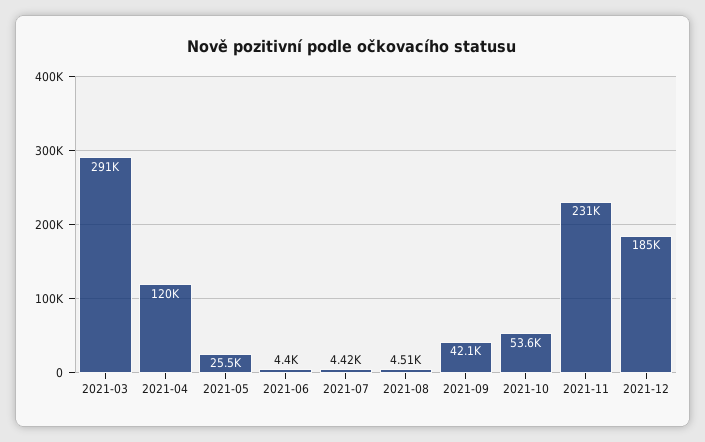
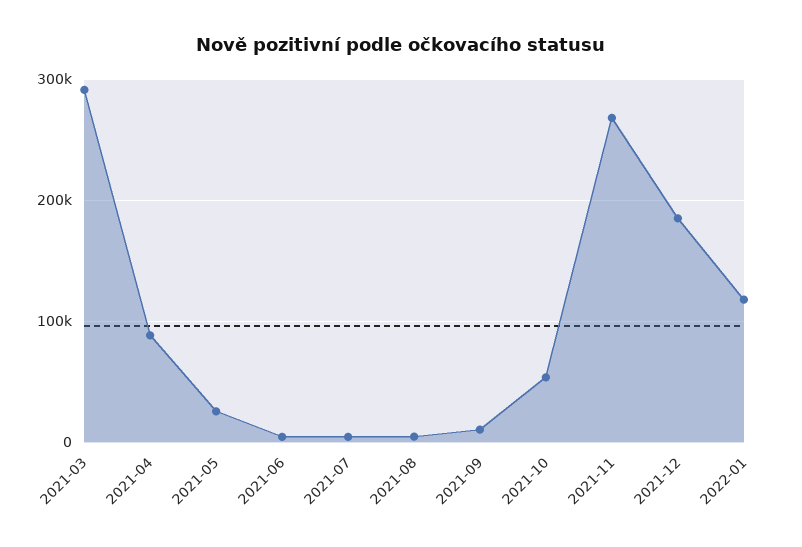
2021-04: 120000 -> 90000
2021-09: 42100 -> 10000
2021-11: 231000 -> 270000
2022-01: none -> 120000

